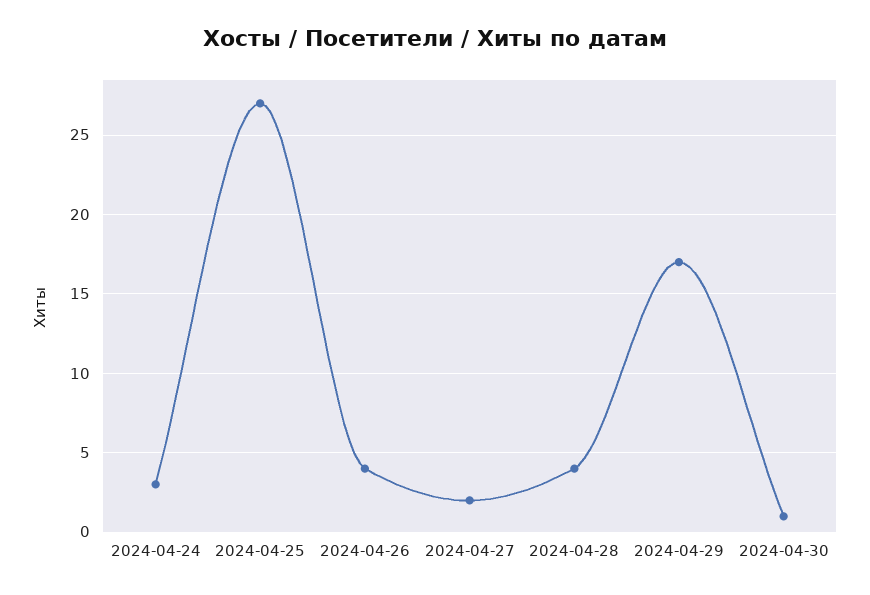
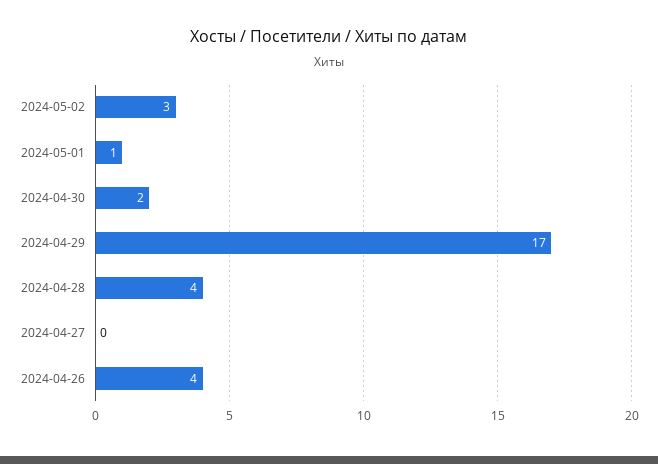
2024-04-24: 3 -> none
2024-04-25: 27 -> none
2024-04-27: 2 -> 0
2024-04-30: 1 -> 2
2024-05-02: none -> 3
2024-05-01: none -> 1

